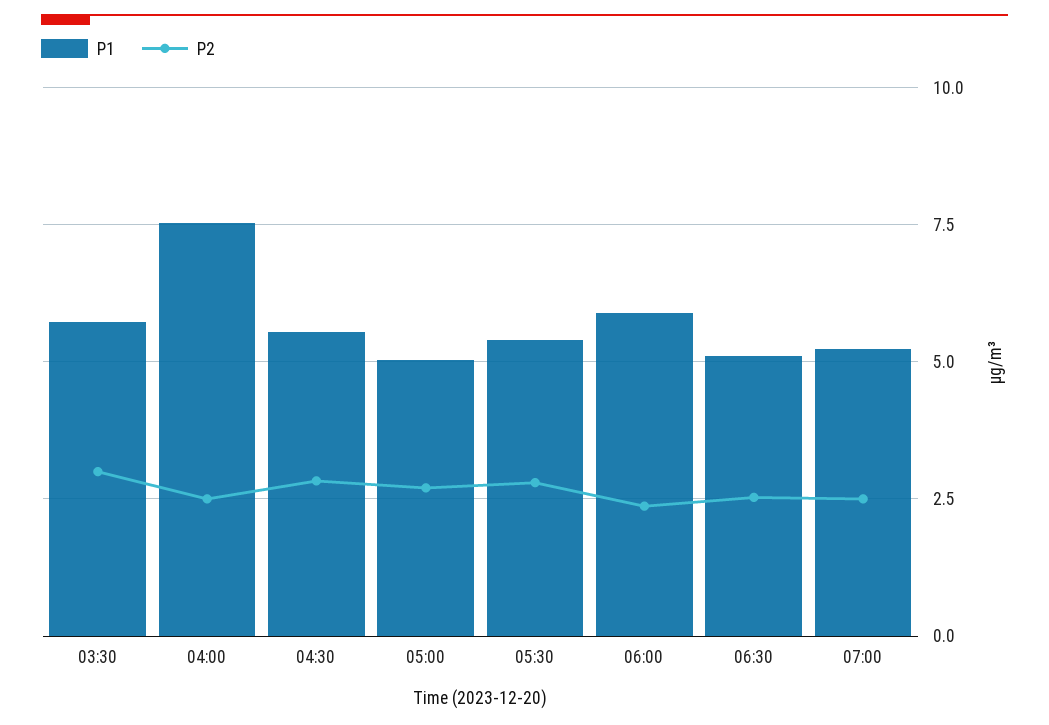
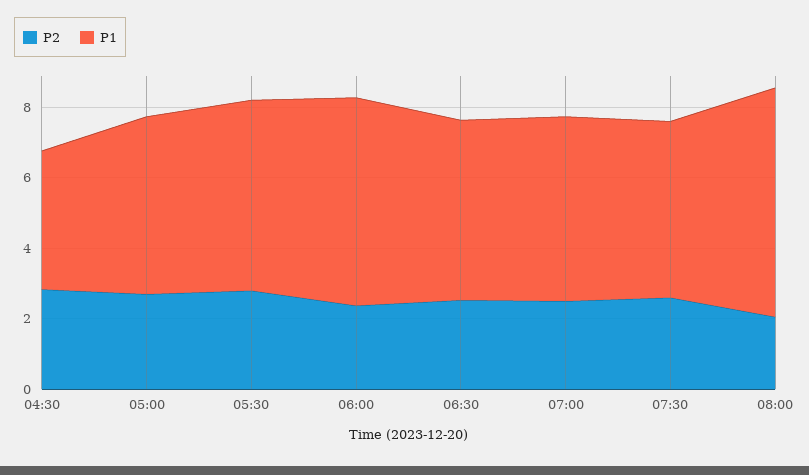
P1, 03:30: 5.75 -> none
P2, 03:30: 3 -> none
P1, 04:00: 7.5 -> none
P2, 04:00: 2.5 -> none
P1, 04:30: 5.5 -> 4
P2, 07:30: none -> 2.5
P1, 07:30: none -> 5
P2, 08:00: none -> 2
P1, 08:00: none -> 6.5

